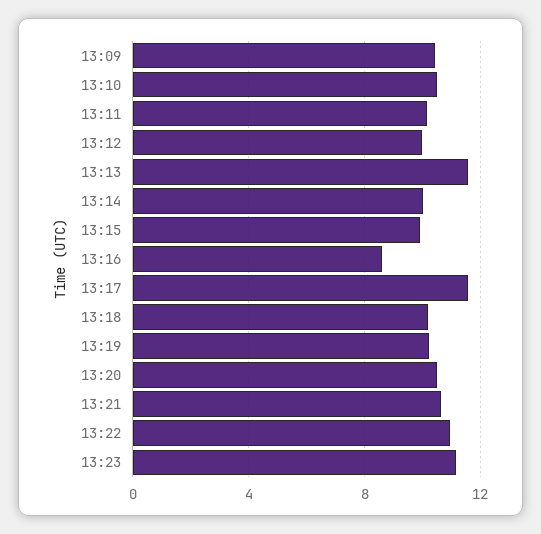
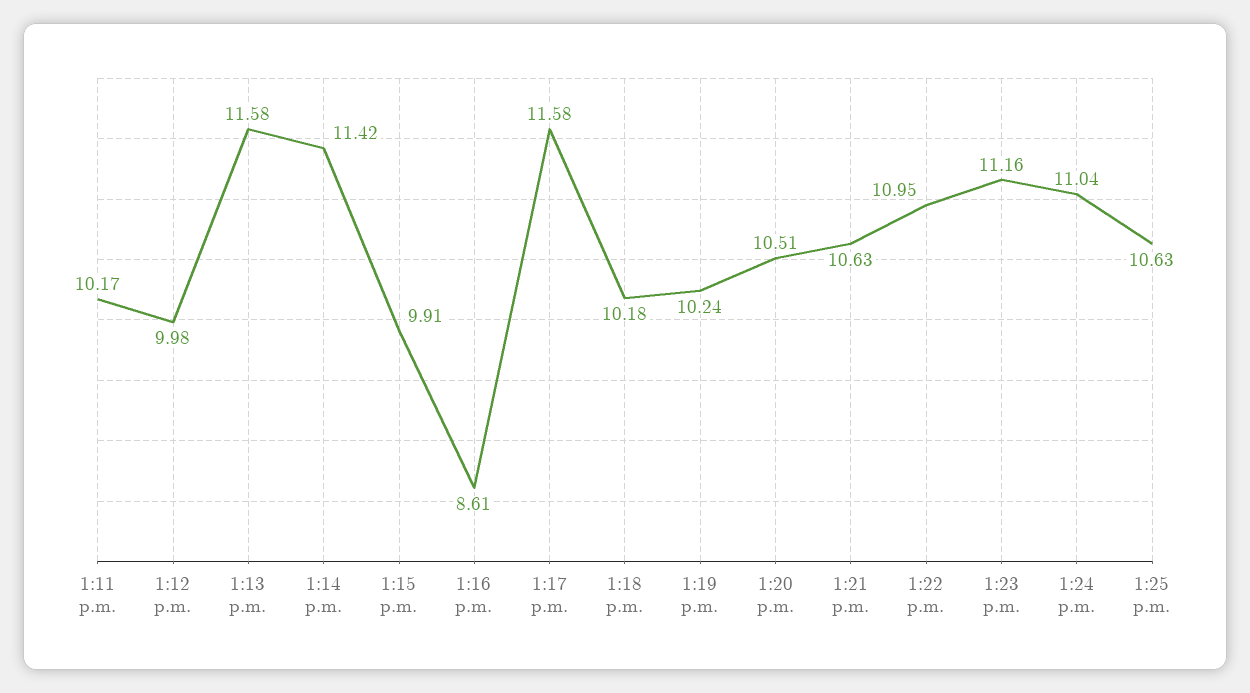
13:09: 10.5 -> none
13:10: 10.5 -> none
13:14: 10 -> 11.42
1:24 p.m.: none -> 11.04
1:25 p.m.: none -> 10.63

